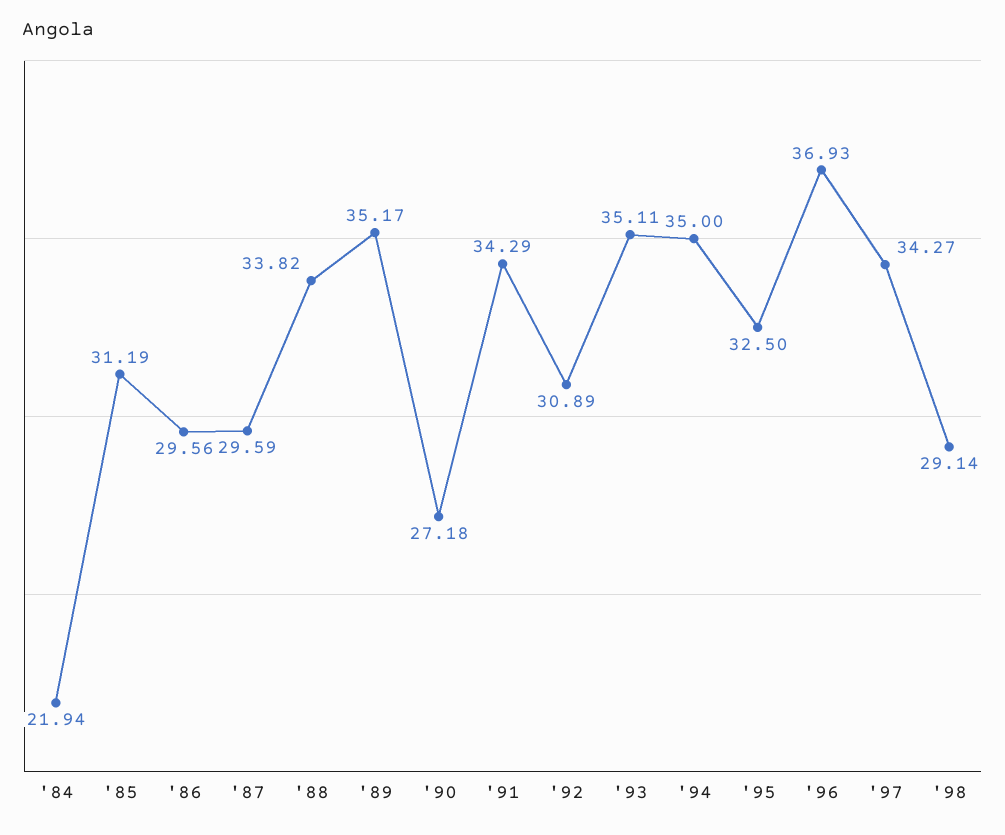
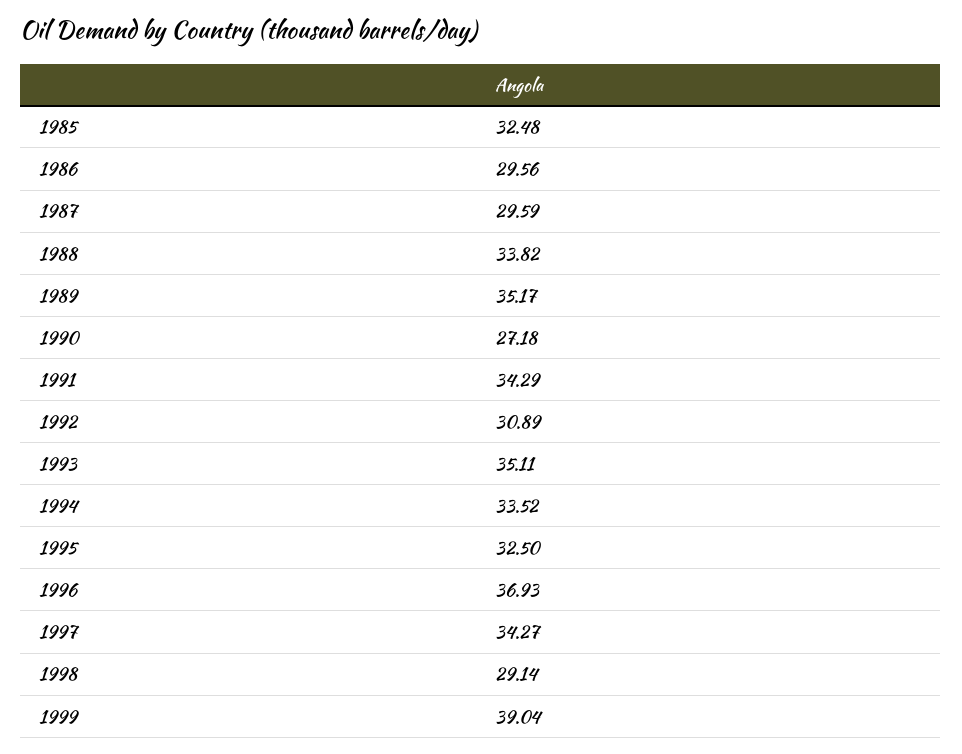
'84: 21.94 -> none
'85: 31.19 -> 32.48
'94: 35 -> 33.52
1999: none -> 39.04

